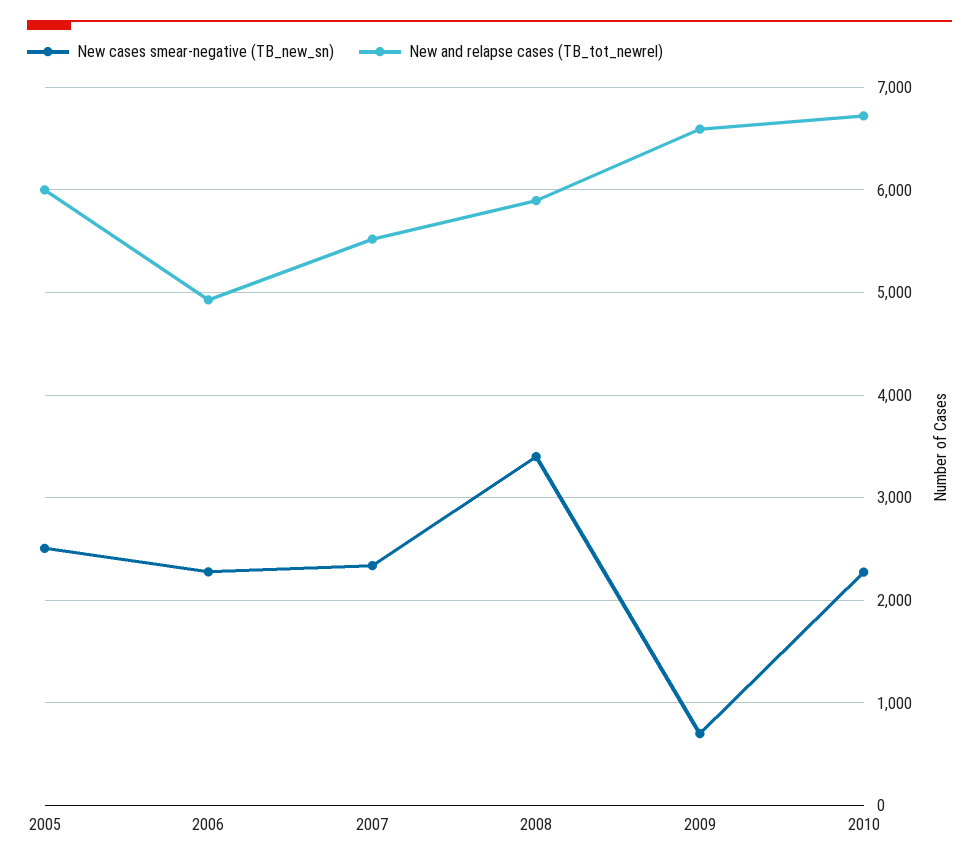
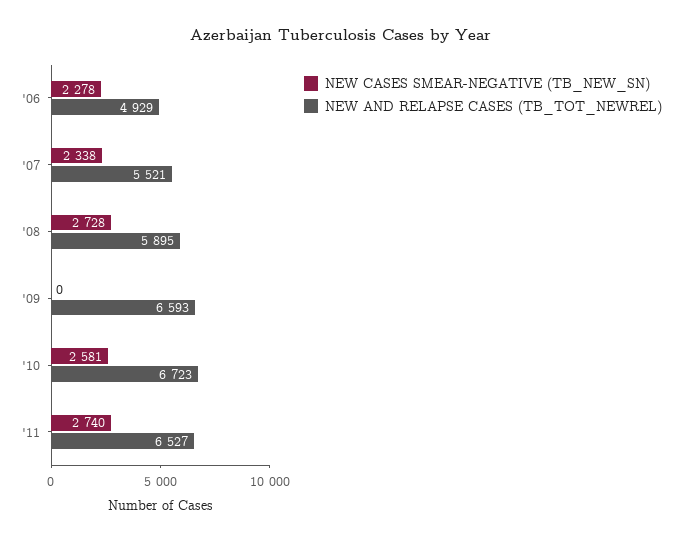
New cases smear-negative (TB_new_sn), 2005: 2500 -> none
New and relapse cases (TB_tot_newrel), 2005: 6000 -> none
New cases smear-negative (TB_new_sn), 2008: 3400 -> 2728
New cases smear-negative (TB_new_sn), 2009: 700 -> 0
New cases smear-negative (TB_new_sn), 2010: 2300 -> 2581
New cases smear-negative (TB_new_sn), '11: none -> 2740
New and relapse cases (TB_tot_newrel), '11: none -> 6527

